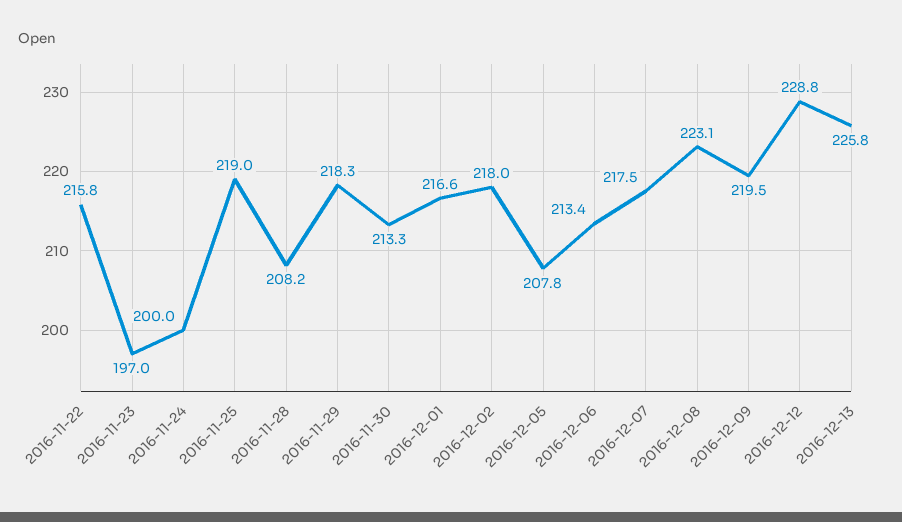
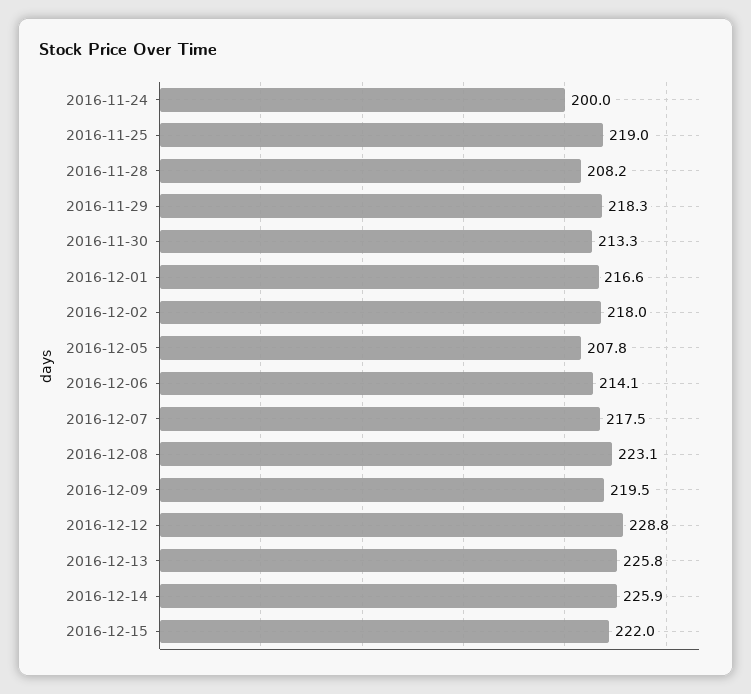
2016-11-22: 215.8 -> none
2016-11-23: 197 -> none
2016-12-06: 213.4 -> 214.1
2016-12-14: none -> 225.9
2016-12-15: none -> 222

